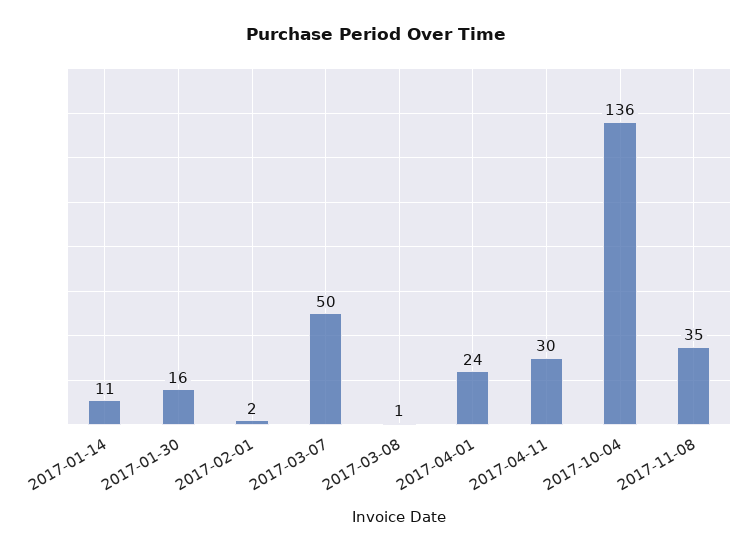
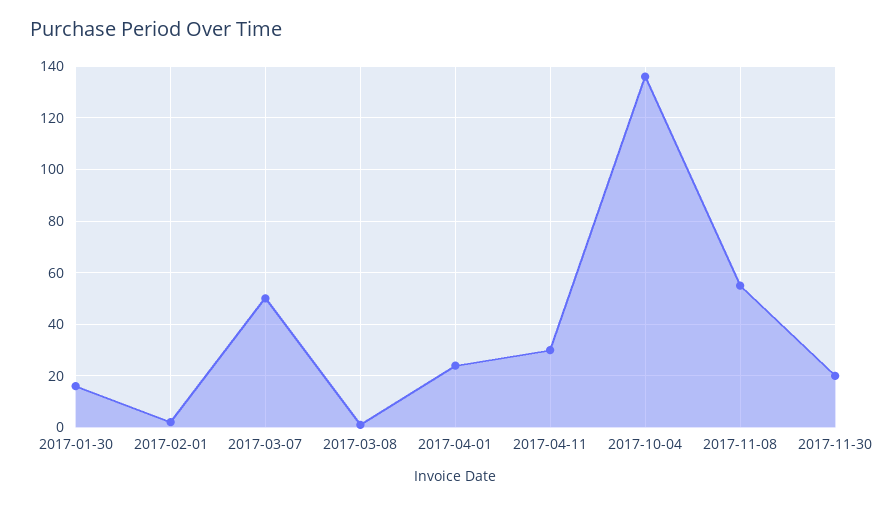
2017-01-14: 11 -> none
2017-11-08: 35 -> 55
2017-11-30: none -> 20

